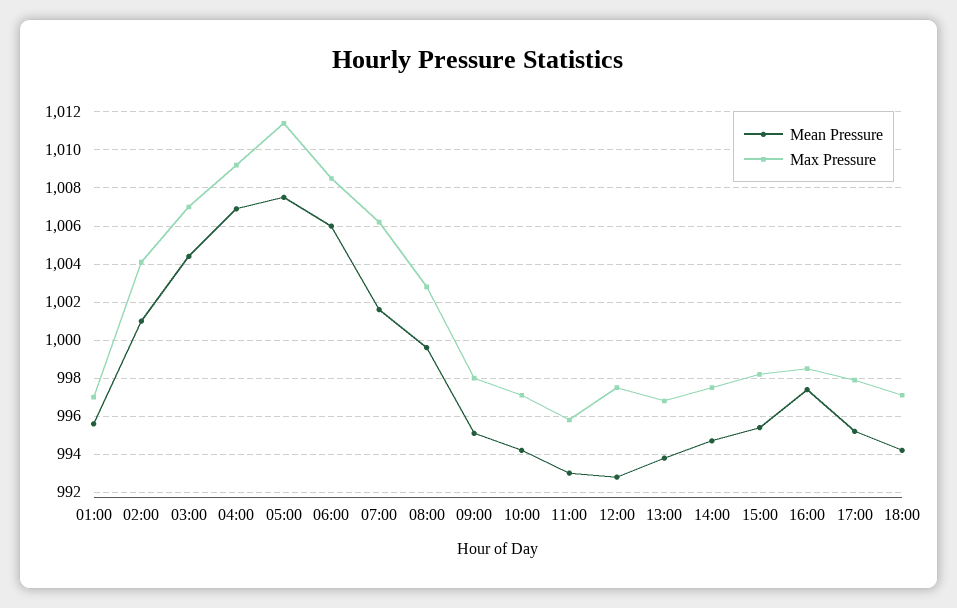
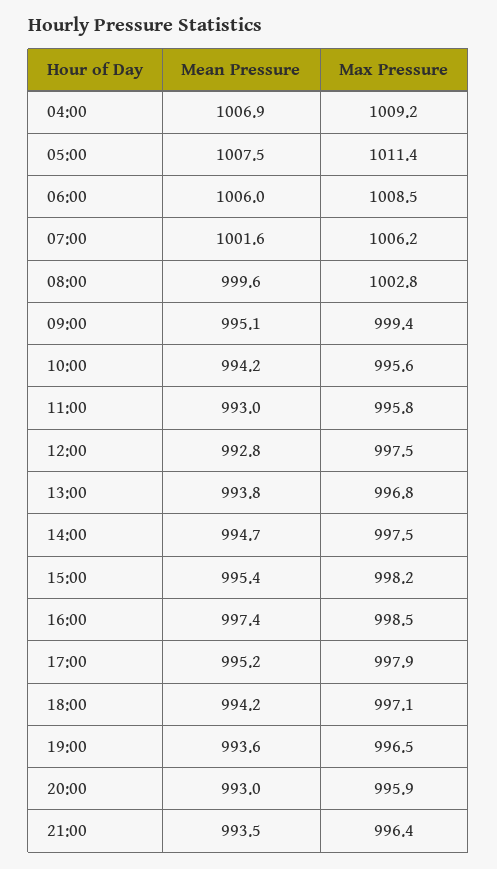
Mean Pressure, 01:00: 995.5 -> none
Max Pressure, 01:00: 997 -> none
Mean Pressure, 02:00: 1001 -> none
Max Pressure, 02:00: 1004 -> none
Mean Pressure, 03:00: 1004.5 -> none
Max Pressure, 03:00: 1007 -> none
Max Pressure, 09:00: 998 -> 999.4
Max Pressure, 10:00: 997 -> 995.6
Mean Pressure, 19:00: none -> 993.6
Max Pressure, 19:00: none -> 996.5
Mean Pressure, 20:00: none -> 993
Max Pressure, 20:00: none -> 995.9
Mean Pressure, 21:00: none -> 993.5
Max Pressure, 21:00: none -> 996.4

